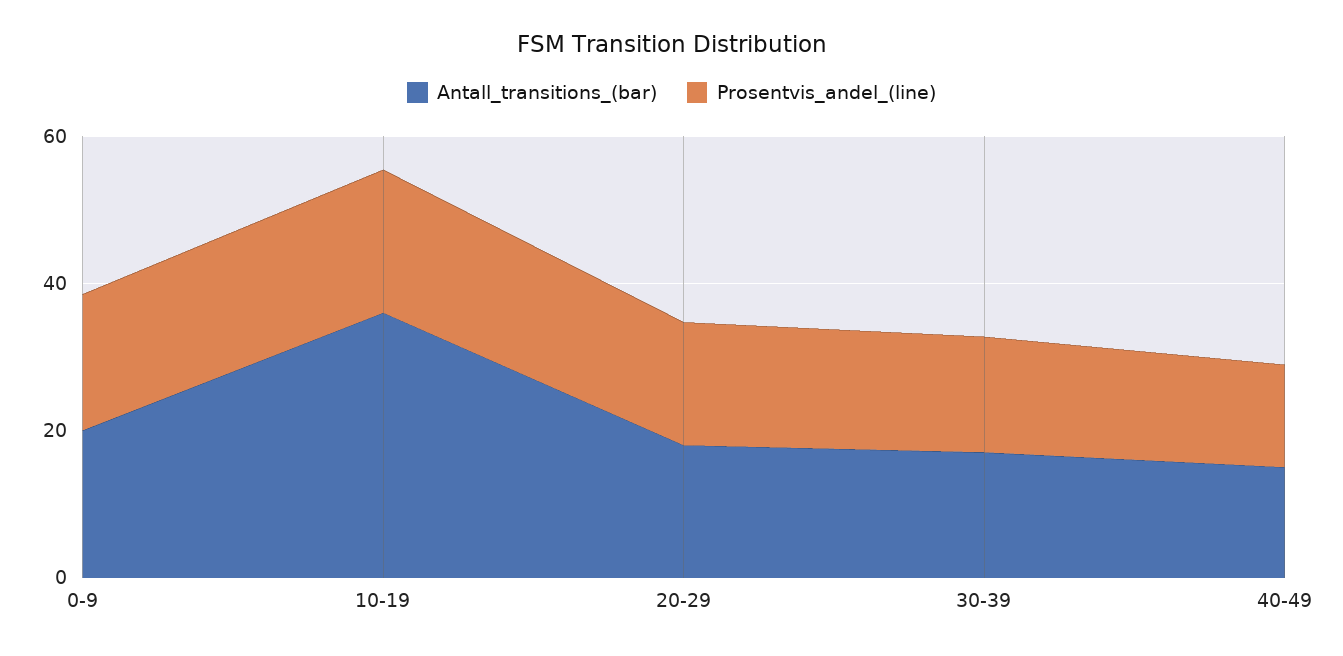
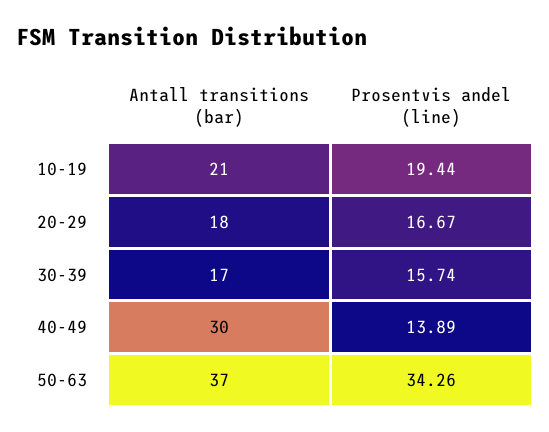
Antall_transitions_(bar), 0-9: 20 -> none
Prosentvis_andel_(line), 0-9: 20 -> none
Antall_transitions_(bar), 10-19: 35 -> 21
Antall_transitions_(bar), 40-49: 15 -> 30
Antall_transitions_(bar), 50-63: none -> 37
Prosentvis_andel_(line), 50-63: none -> 34.26

